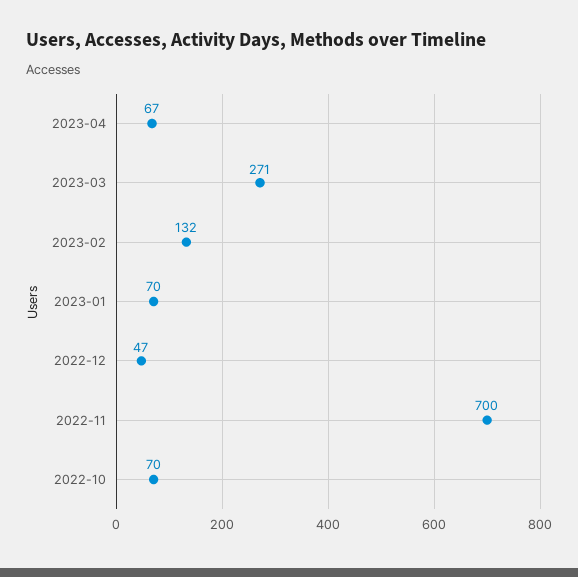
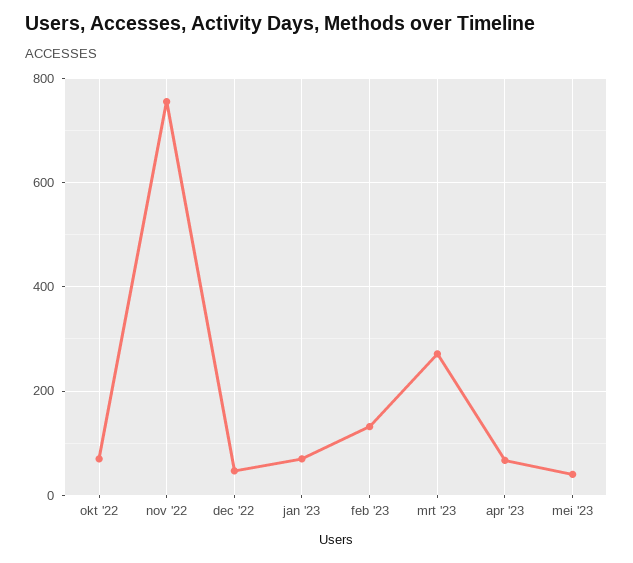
2022-11: 700 -> 760
mei '23: none -> 40

